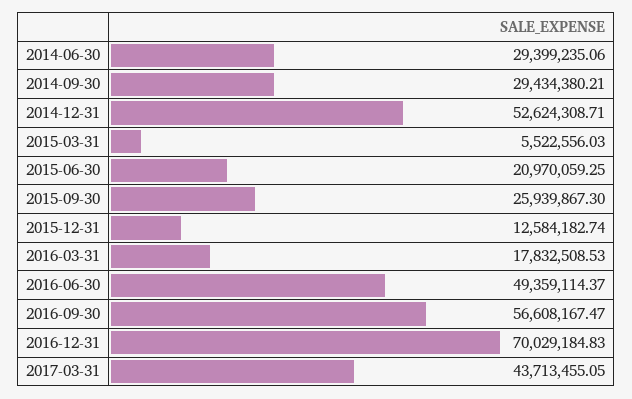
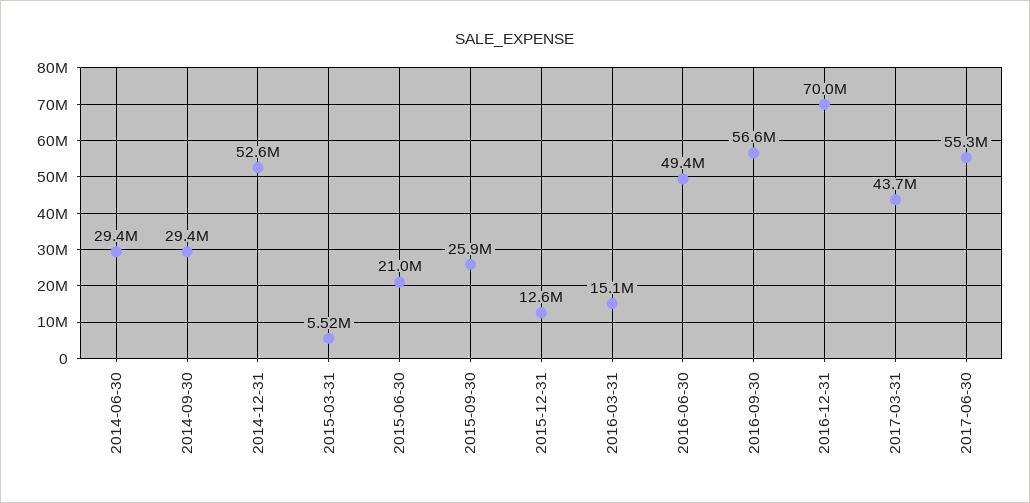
2016-03-31: 17832508.53 -> 15100000
2017-06-30: none -> 55300000

